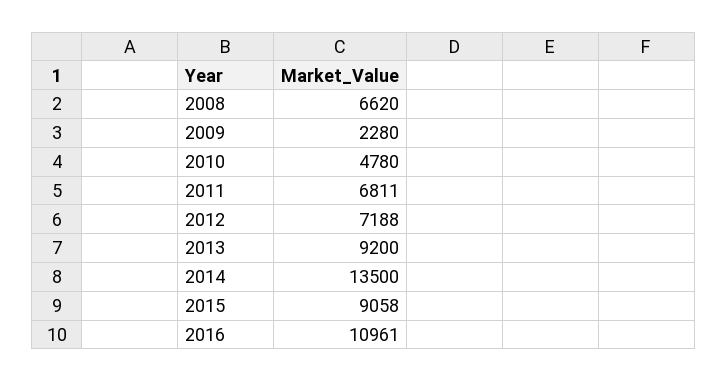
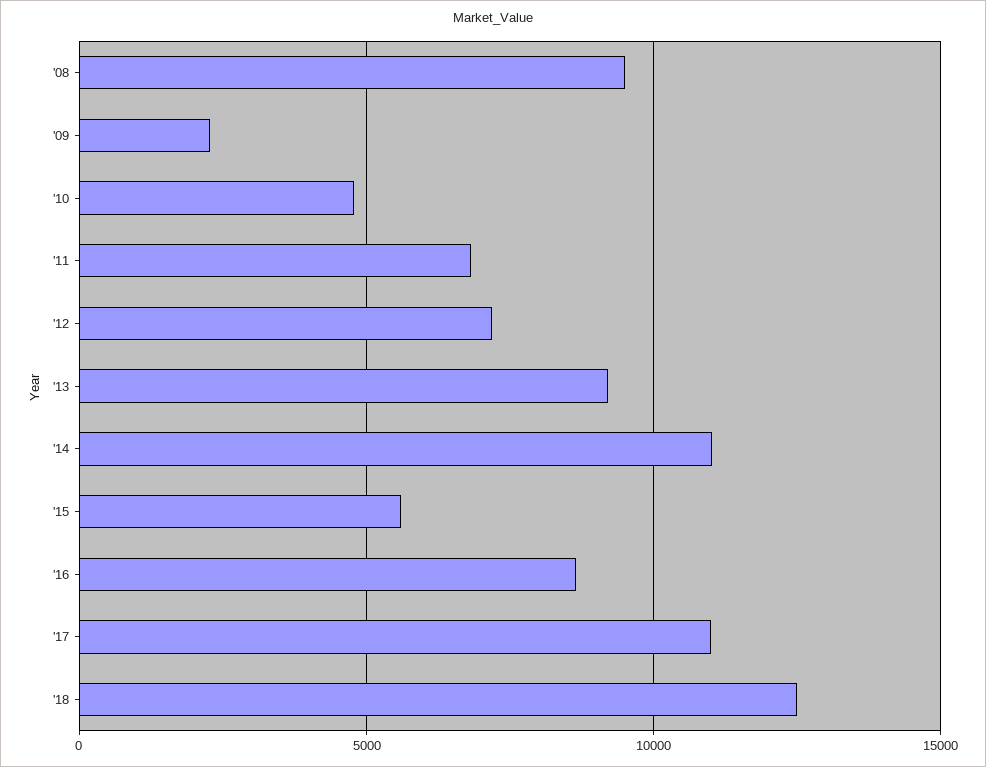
2008: 6620 -> 9500
2014: 13500 -> 11000
2015: 9058 -> 5500
2016: 10961 -> 8500
'17: none -> 11000
'18: none -> 12500

